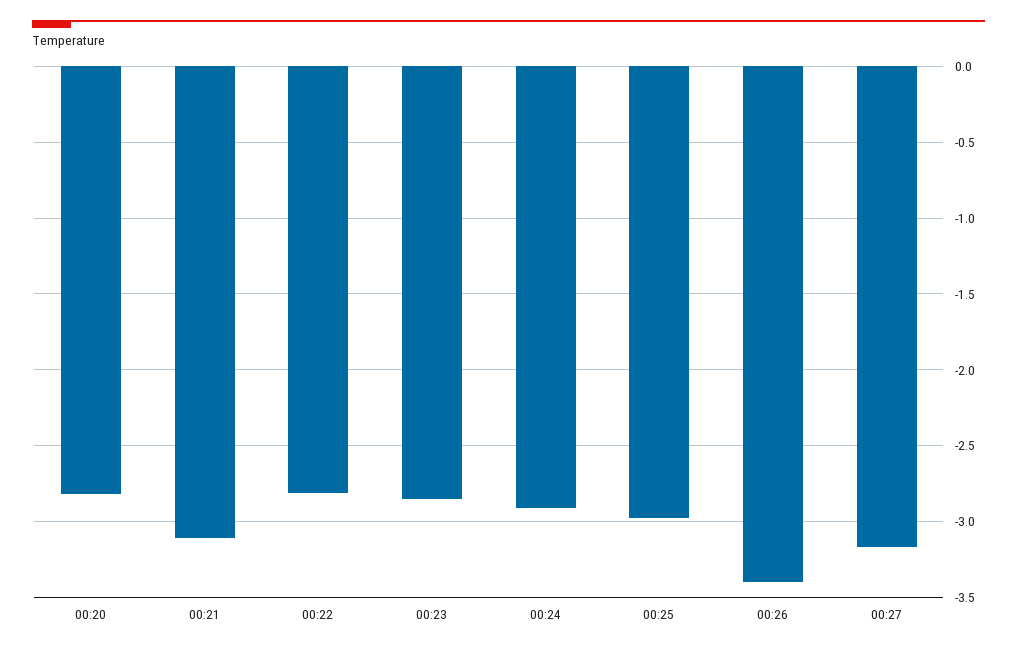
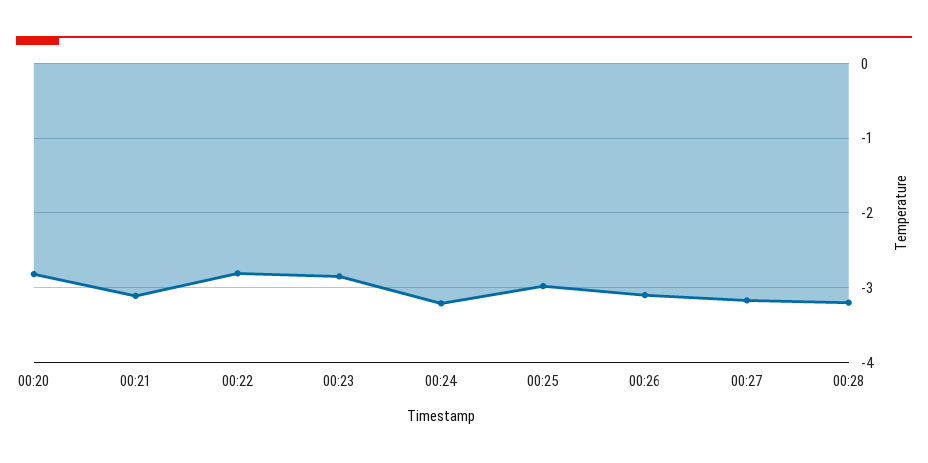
00:24: -2.9 -> -3.2
00:26: -3.4 -> -3.1
00:28: none -> -3.2

